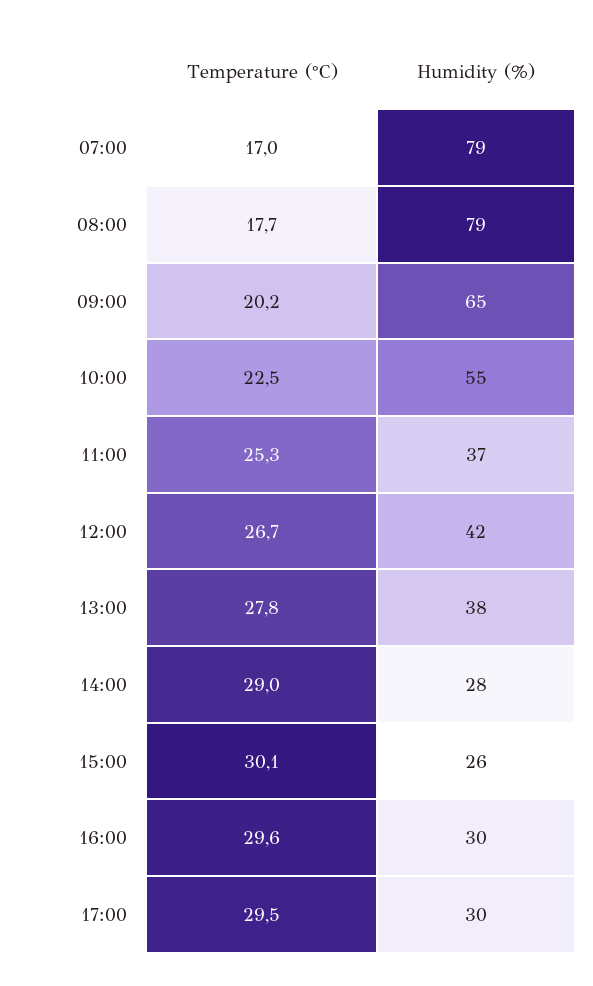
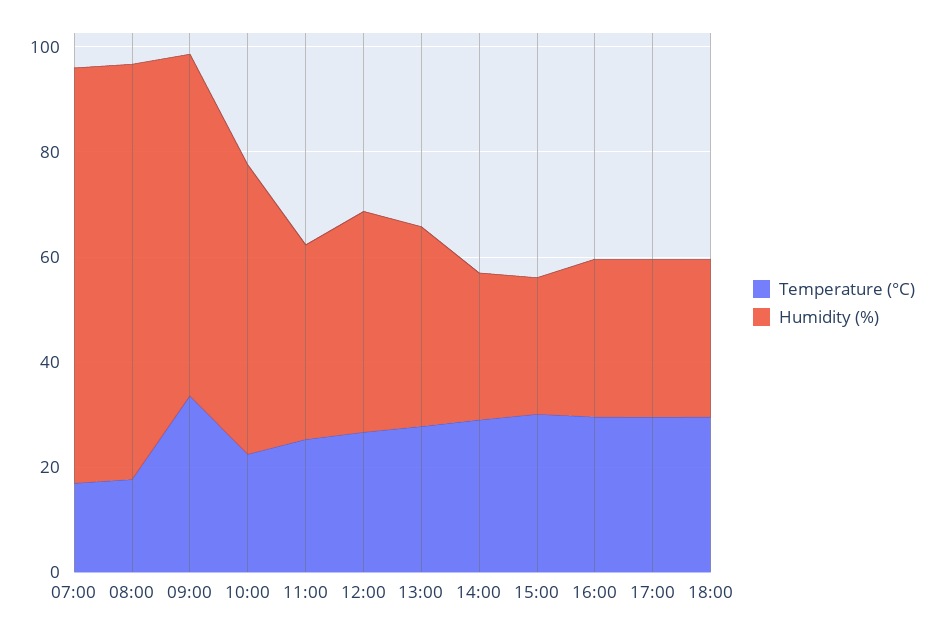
Temperature (°C), 09:00: 20.2 -> 35
Temperature (°C), 18:00: none -> 30
Humidity (%), 18:00: none -> 30

